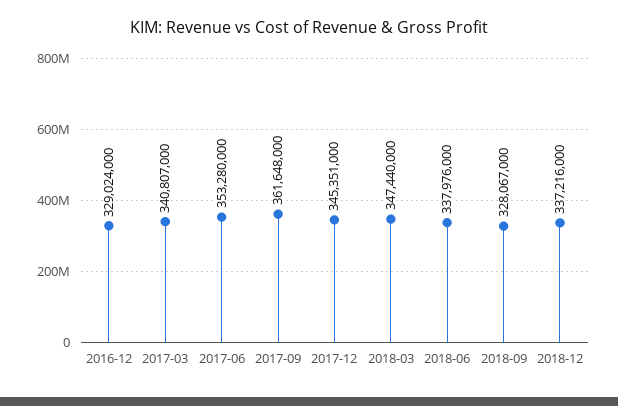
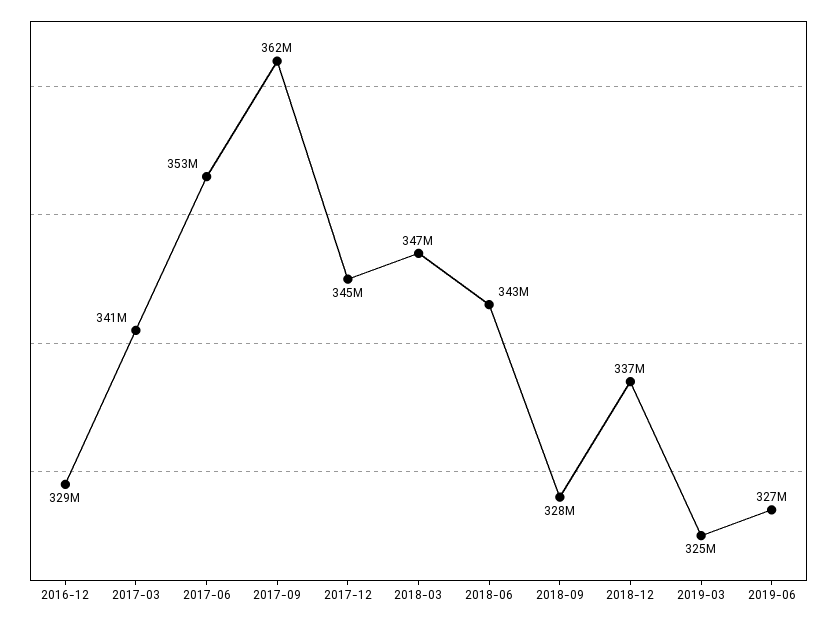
2018-06: 337976000 -> 343000000
2019-03: none -> 325000000
2019-06: none -> 327000000

